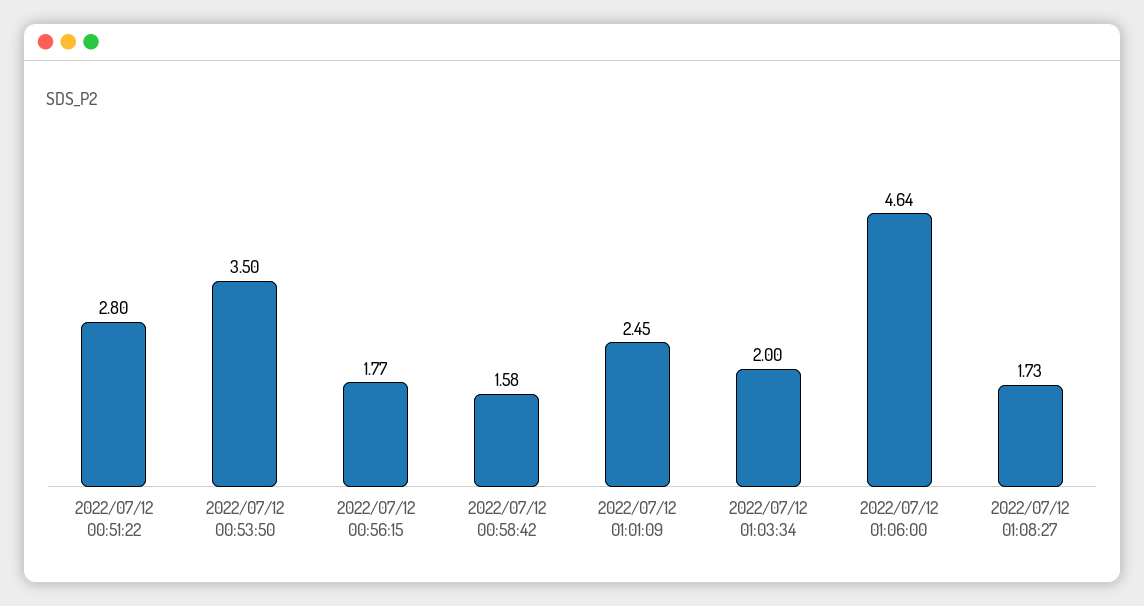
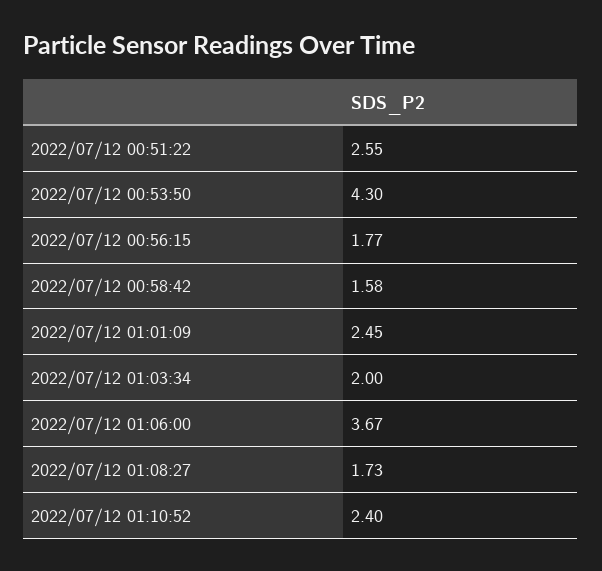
2022/07/12 00:51:22: 2.8 -> 2.55
2022/07/12 00:53:50: 3.5 -> 4.3
2022/07/12 01:06:00: 4.64 -> 3.67
2022/07/12 01:10:52: none -> 2.4

